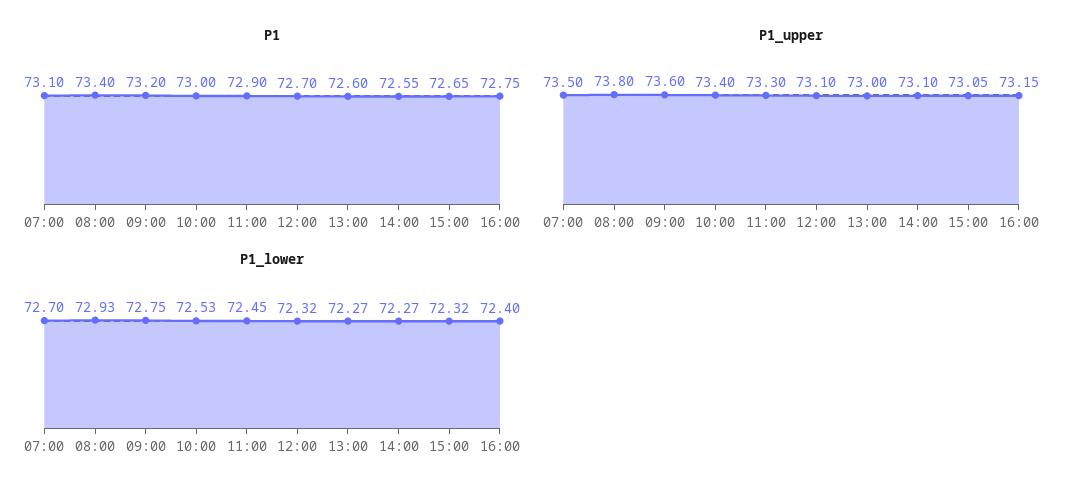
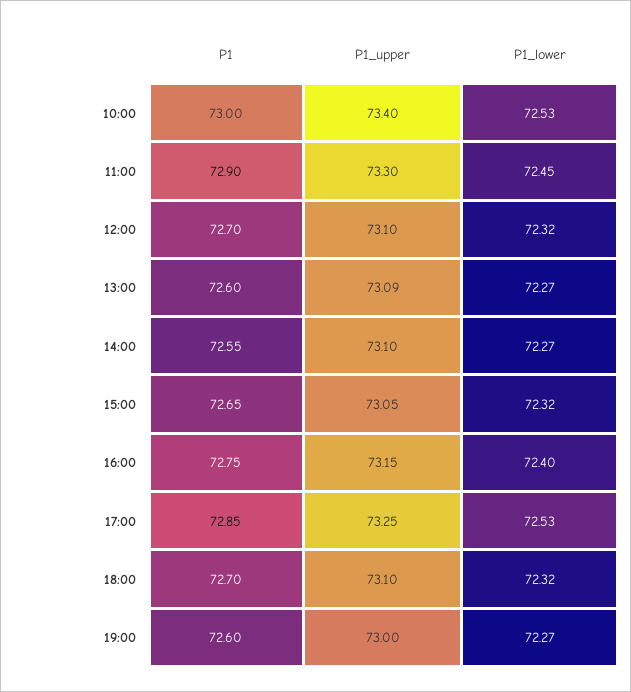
P1, 07:00: 73.1 -> none
P1, 08:00: 73.4 -> none
P1, 09:00: 73.2 -> none
P1_upper, 07:00: 73.5 -> none
P1_upper, 08:00: 73.8 -> none
P1_upper, 09:00: 73.6 -> none
P1_upper, 13:00: 73 -> 73.09
P1_lower, 07:00: 72.7 -> none
P1_lower, 08:00: 72.93 -> none
P1_lower, 09:00: 72.75 -> none
P1, 17:00: none -> 72.85
P1_upper, 17:00: none -> 73.25
P1_lower, 17:00: none -> 72.53
P1, 18:00: none -> 72.7
P1_upper, 18:00: none -> 73.1
P1_lower, 18:00: none -> 72.32
P1, 19:00: none -> 72.6
P1_upper, 19:00: none -> 73
P1_lower, 19:00: none -> 72.27

